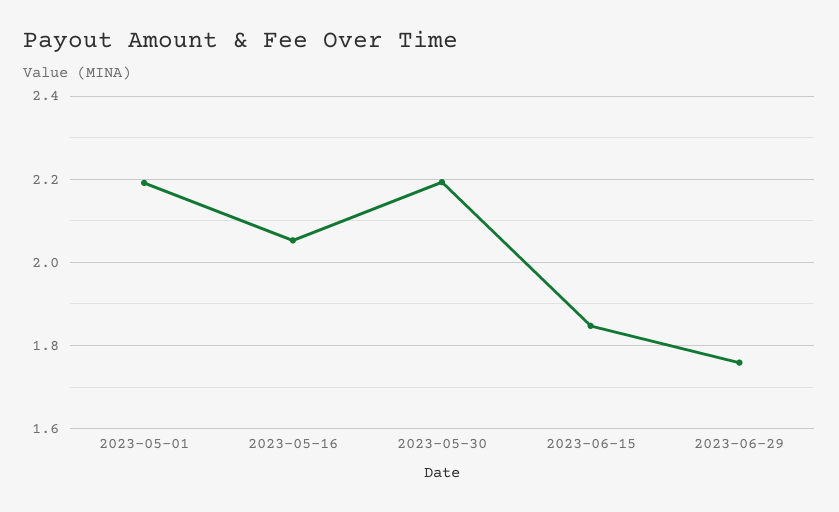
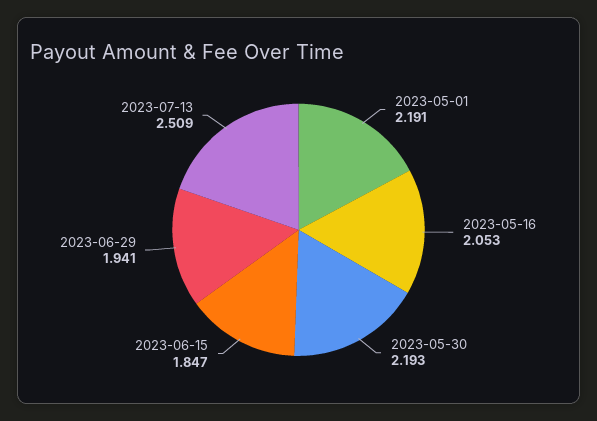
2023-06-29: 1.76 -> 1.941
2023-07-13: none -> 2.509

